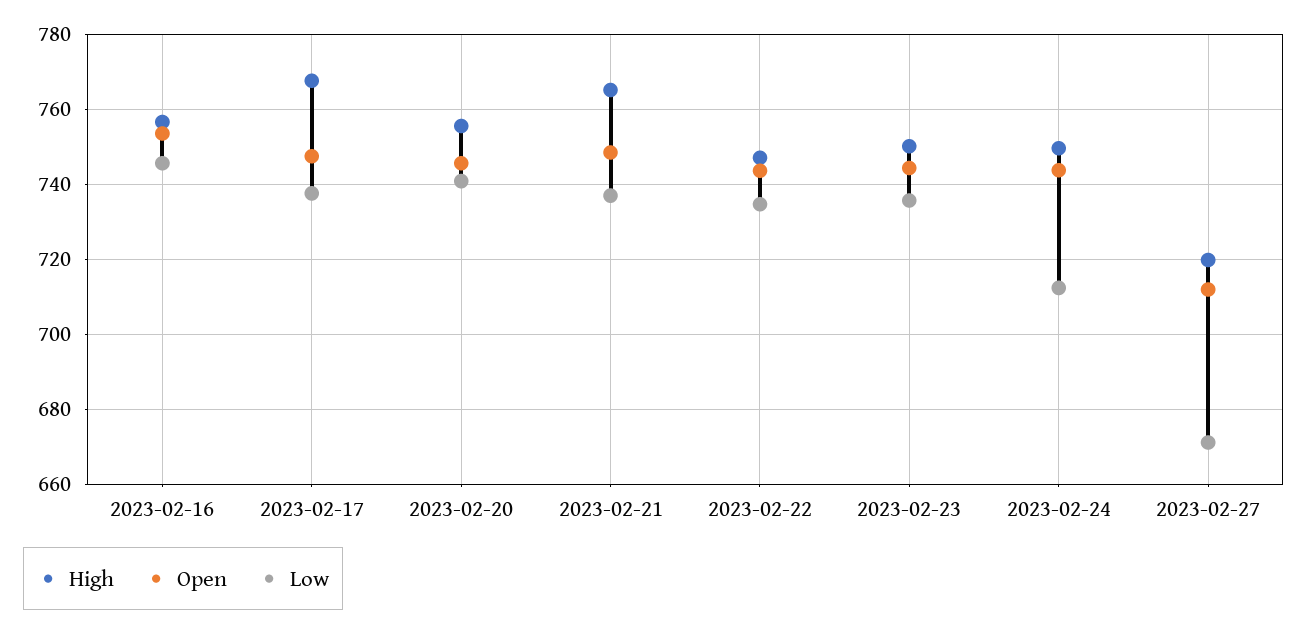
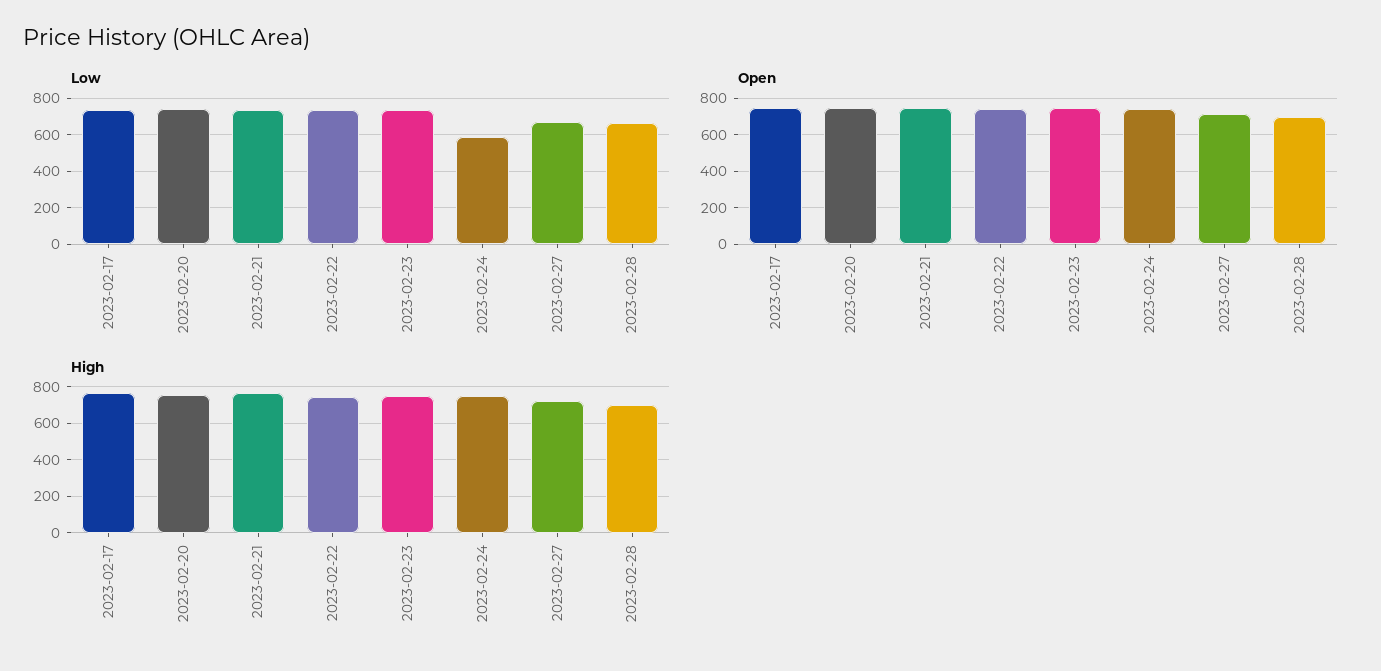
High, 2023-02-16: 756 -> none
Open, 2023-02-16: 754 -> none
Low, 2023-02-16: 746 -> none
Low, 2023-02-24: 712 -> 600
Low, 2023-02-28: none -> 650
Open, 2023-02-28: none -> 700
High, 2023-02-28: none -> 700

